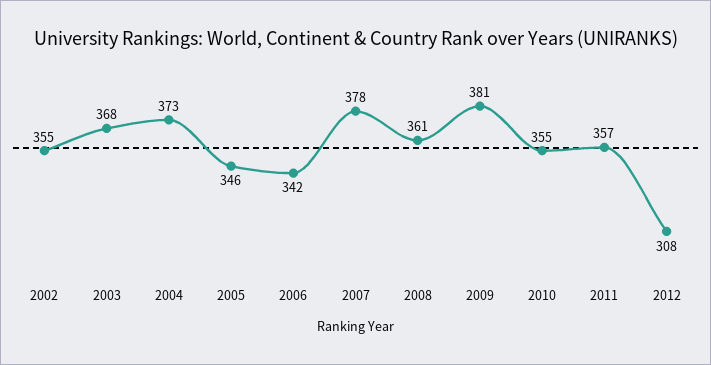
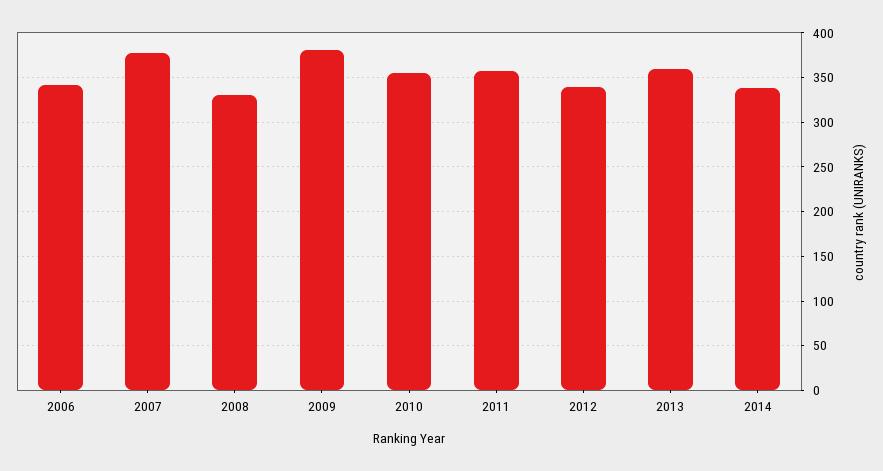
2002: 355 -> none
2003: 368 -> none
2004: 373 -> none
2005: 346 -> none
2008: 361 -> 330
2012: 308 -> 340
2013: none -> 360
2014: none -> 340

